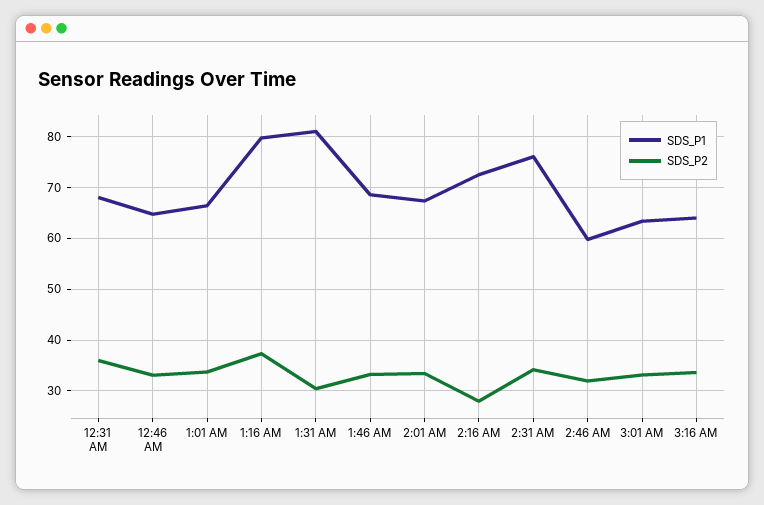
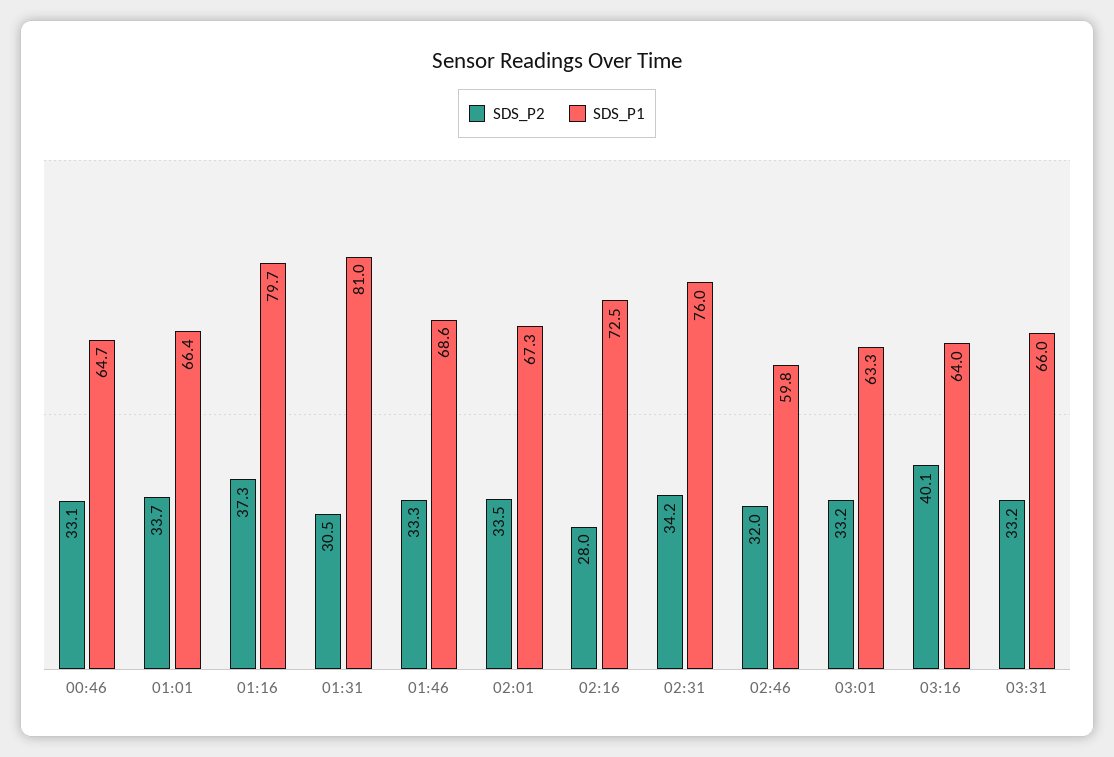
SDS_P1, 12:31 AM: 68 -> none
SDS_P2, 12:31 AM: 36 -> none
SDS_P2, 3:16 AM: 34 -> 40.1
SDS_P2, 03:31: none -> 33.2
SDS_P1, 03:31: none -> 66

